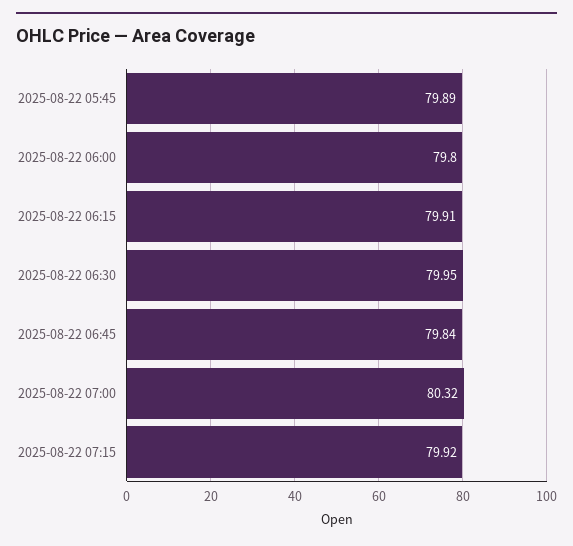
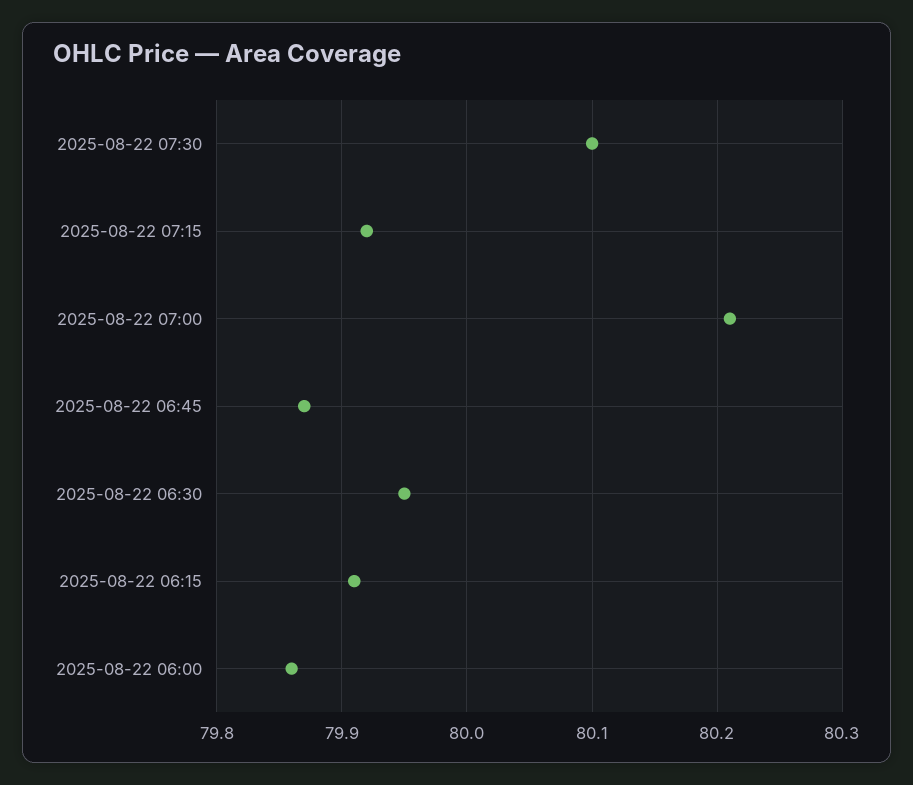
2025-08-22 05:45: 79.89 -> none
2025-08-22 06:00: 79.8 -> 79.86
2025-08-22 06:45: 79.84 -> 79.87
2025-08-22 07:00: 80.32 -> 80.21
2025-08-22 07:30: none -> 80.1

